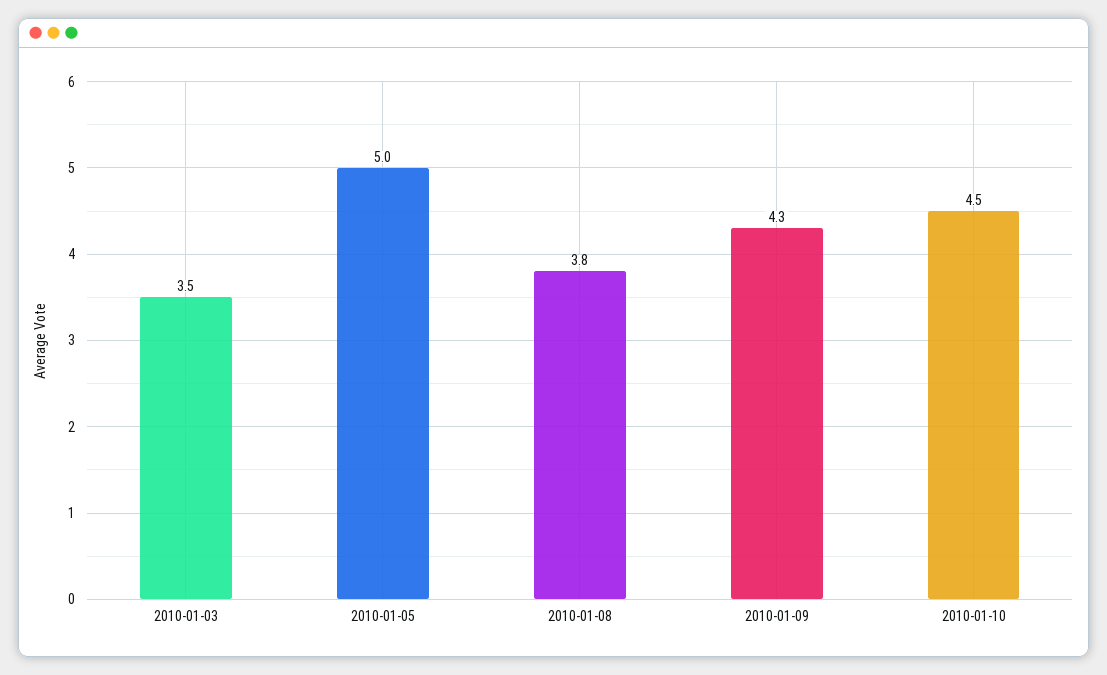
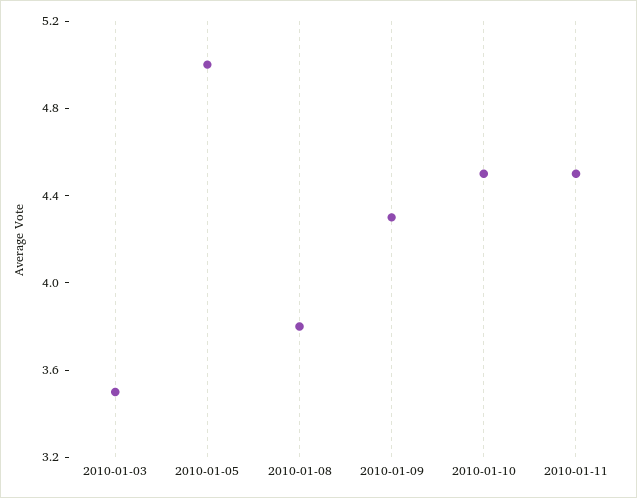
2010-01-11: none -> 4.5

